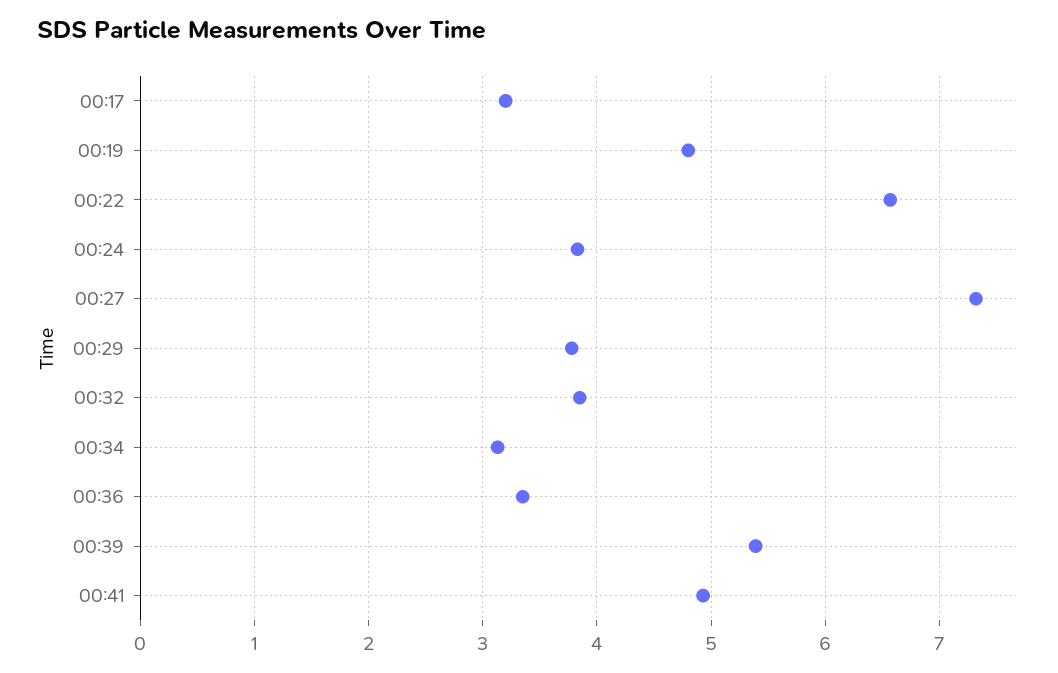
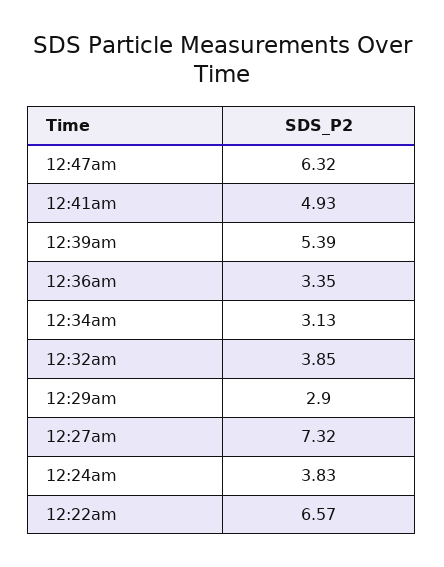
00:17: 3.2 -> none
00:19: 4.8 -> none
00:29: 3.8 -> 2.9
12:47am: none -> 6.32

